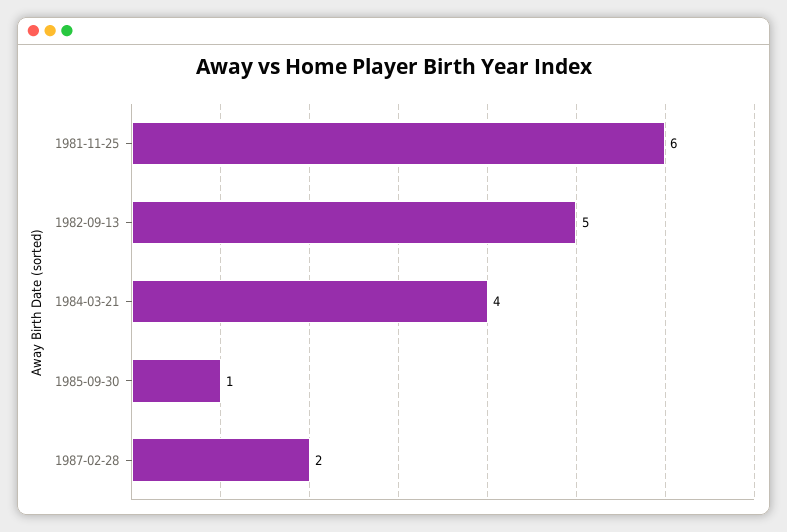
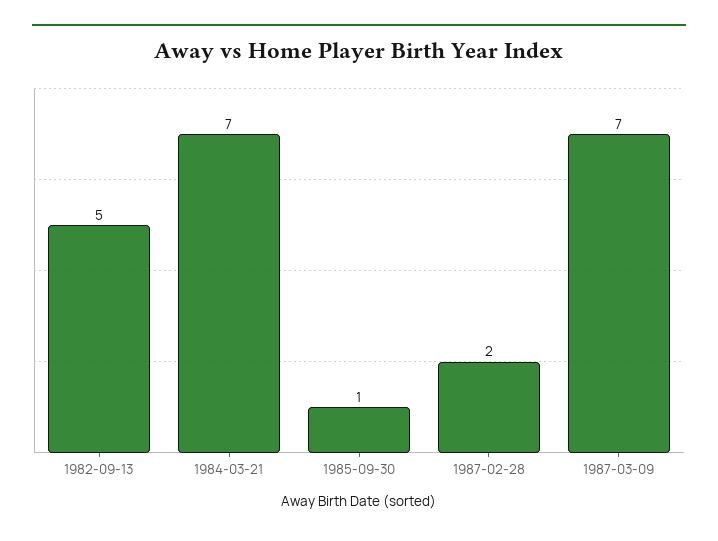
1981-11-25: 6 -> none
1984-03-21: 4 -> 7
1987-03-09: none -> 7

